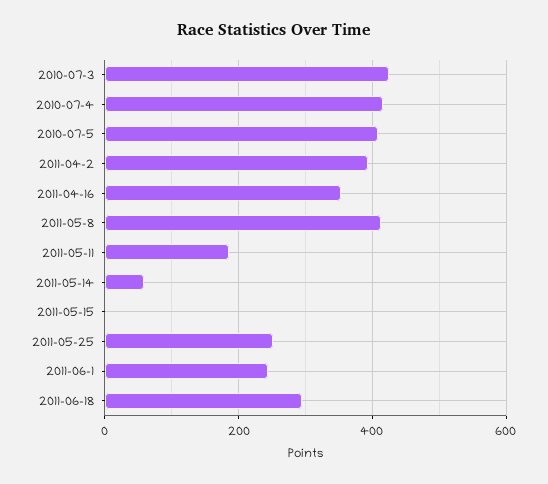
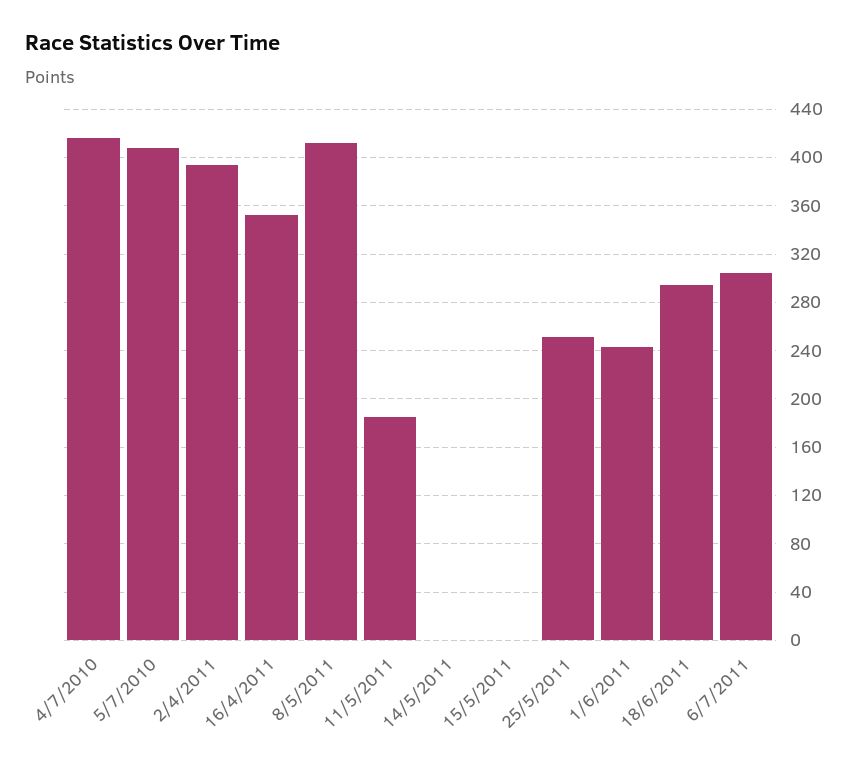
2010-07-3: 420 -> none
2011-05-14: 60 -> 0
6/7/2011: none -> 305

